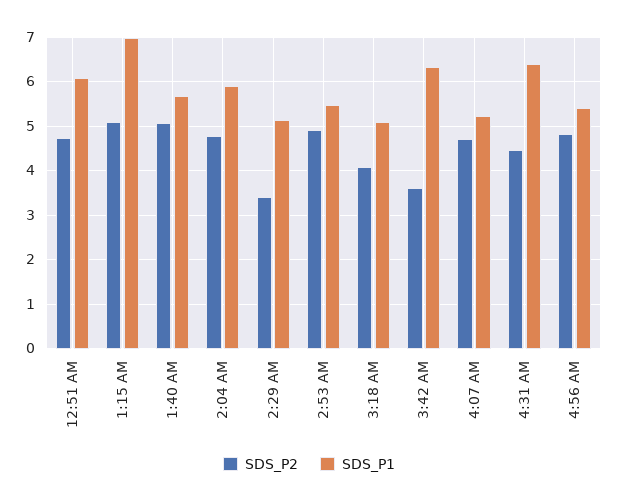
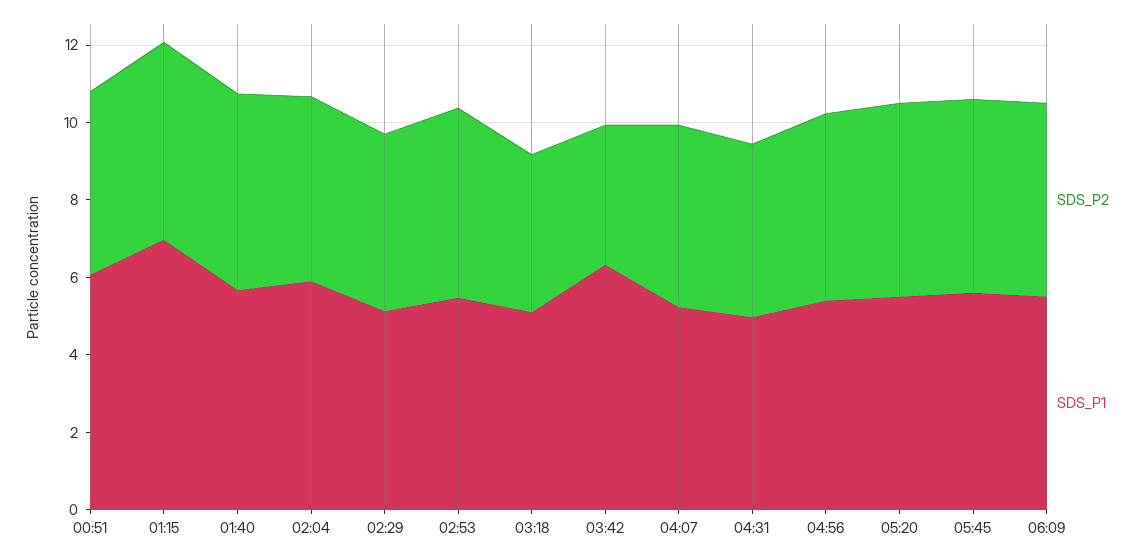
SDS_P2, 2:29 AM: 3.4 -> 4.5
SDS_P1, 4:31 AM: 6.4 -> 5
SDS_P2, 05:20: none -> 5
SDS_P1, 05:20: none -> 5.5
SDS_P2, 05:45: none -> 5
SDS_P1, 05:45: none -> 5.5
SDS_P2, 06:09: none -> 5
SDS_P1, 06:09: none -> 5.5

